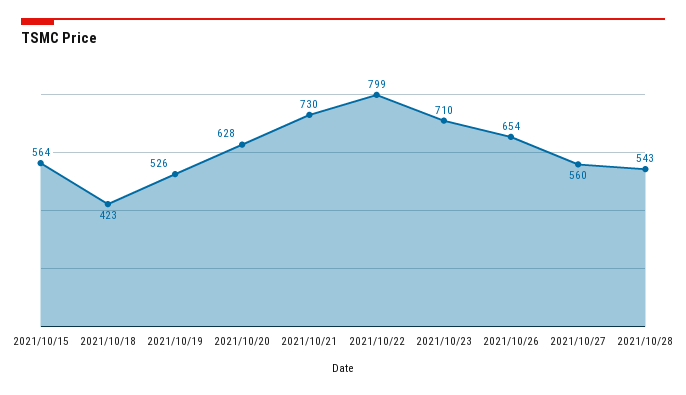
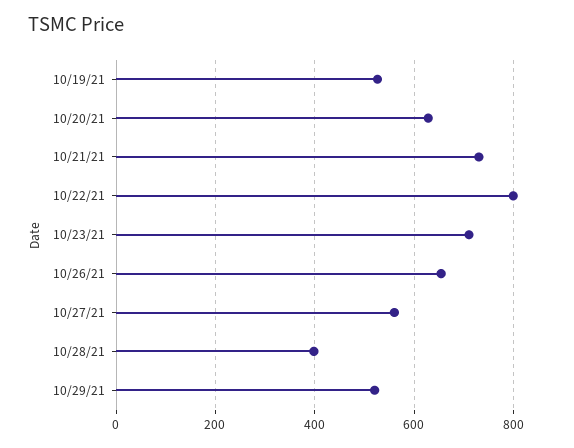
2021/10/15: 564 -> none
2021/10/18: 423 -> none
2021/10/28: 543 -> 400
10/29/21: none -> 520

